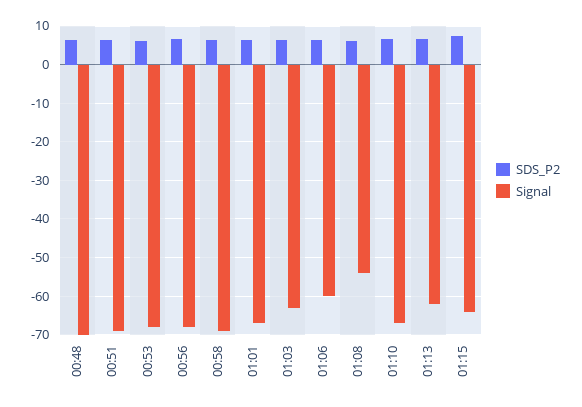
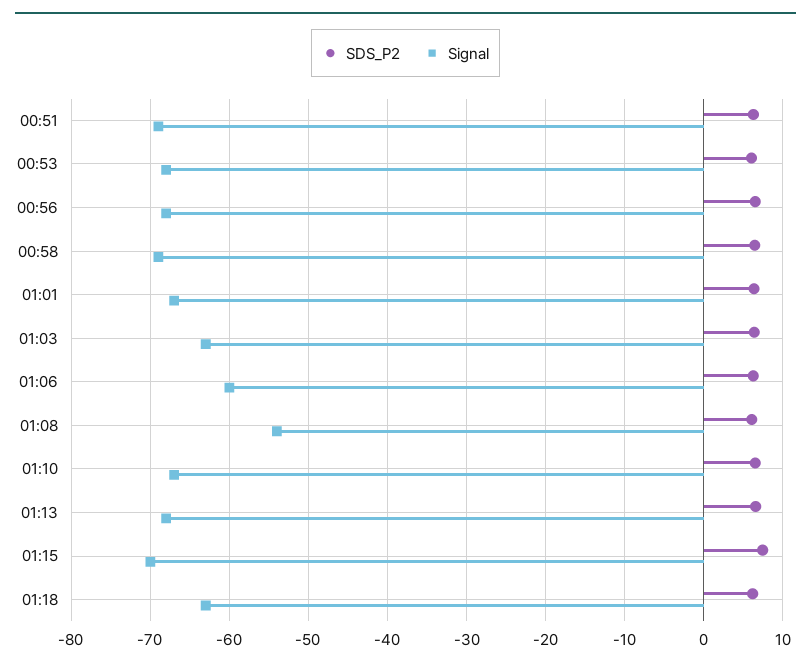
SDS_P2, 00:48: 6 -> none
Signal, 00:48: -70 -> none
Signal, 01:13: -62 -> -68
Signal, 01:15: -64 -> -70
SDS_P2, 01:18: none -> 6
Signal, 01:18: none -> -63

